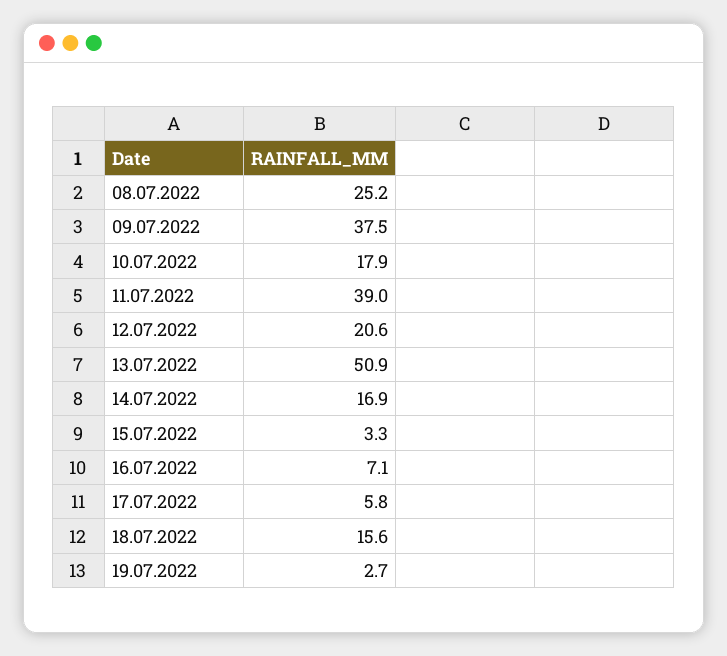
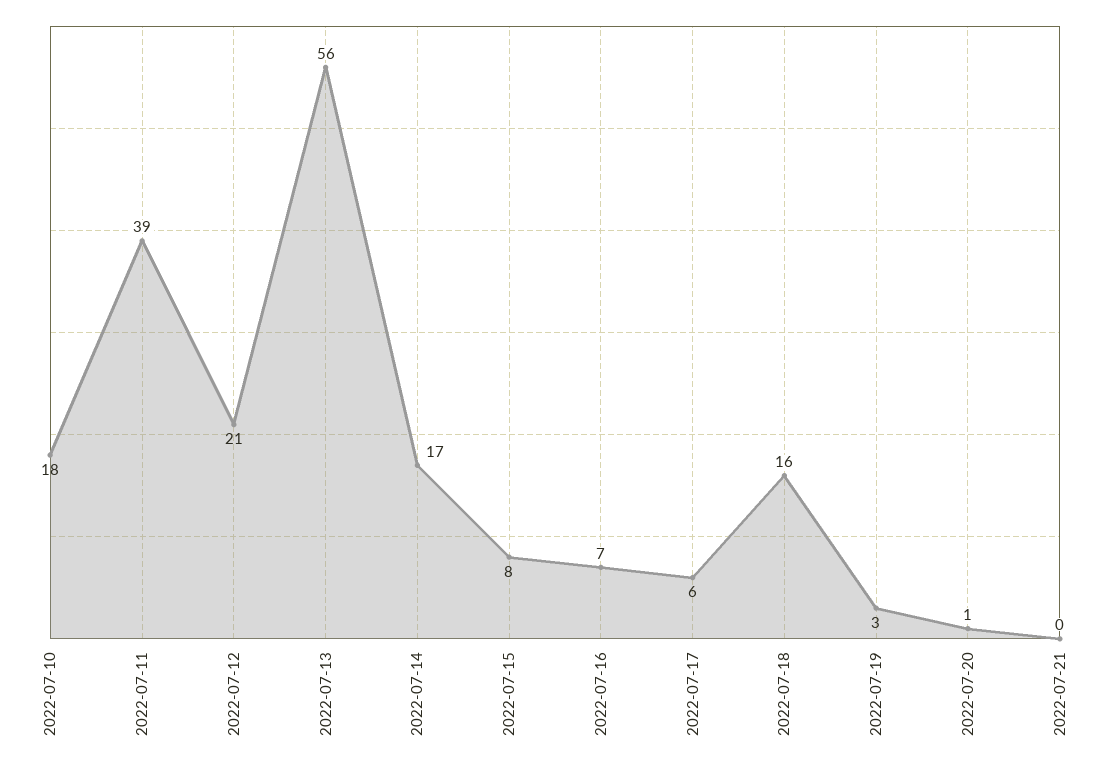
08.07.2022: 25.2 -> none
09.07.2022: 37.5 -> none
13.07.2022: 50.9 -> 56
15.07.2022: 3.3 -> 8
2022-07-20: none -> 1
2022-07-21: none -> 0

